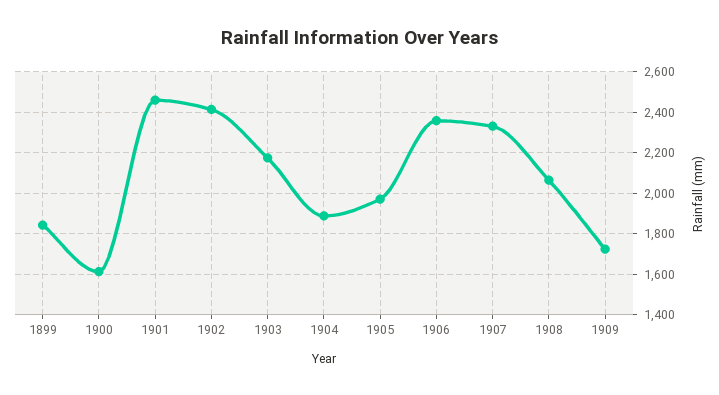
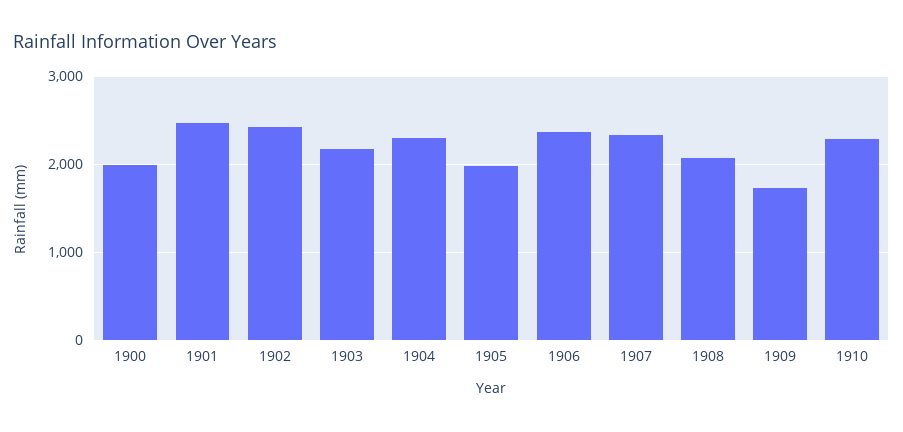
1899: 1850 -> none
1900: 1600 -> 2000
1904: 1900 -> 2300
1910: none -> 2300

